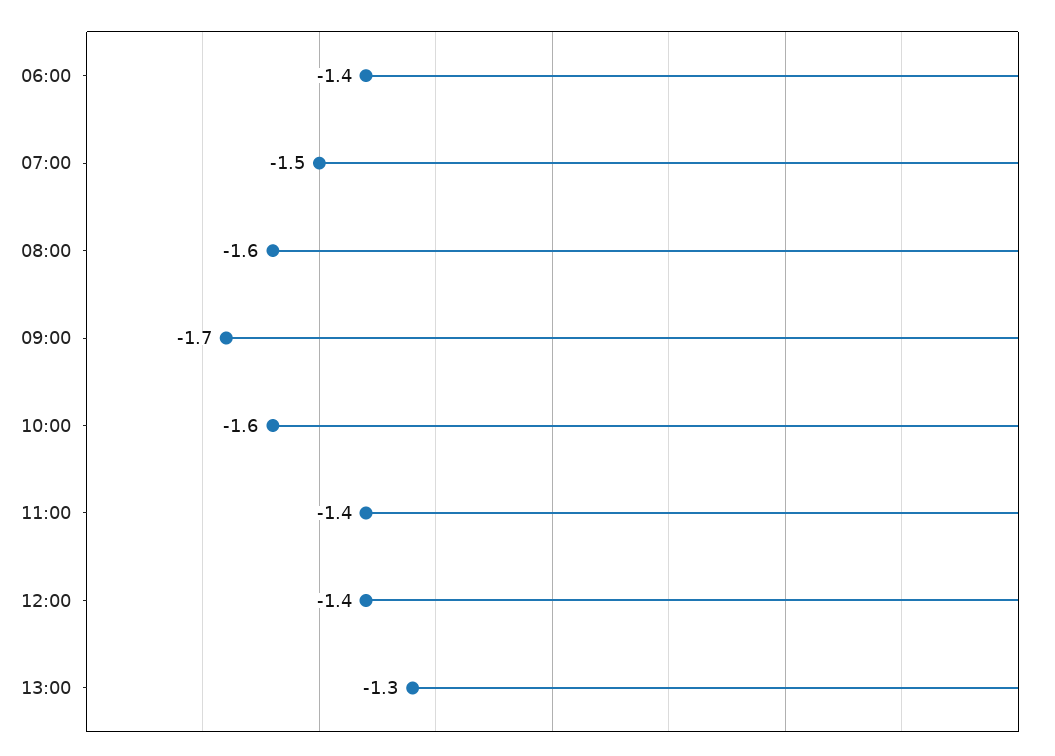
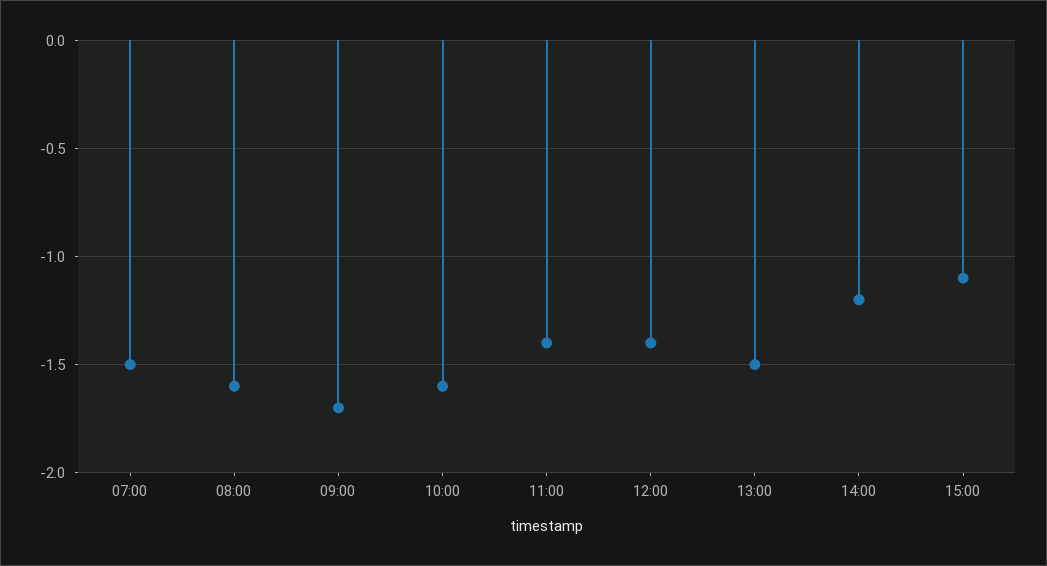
06:00: -1.4 -> none
13:00: -1.3 -> -1.5
14:00: none -> -1.2
15:00: none -> -1.1

